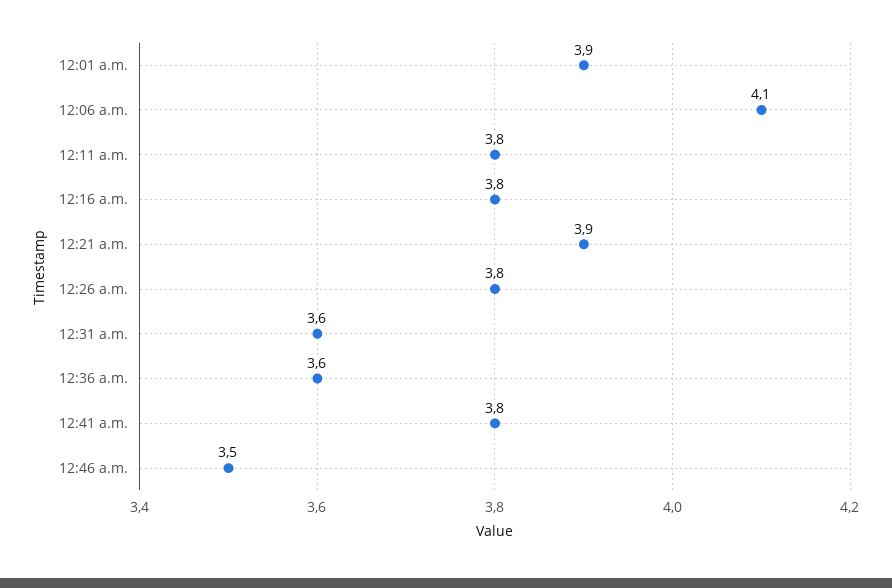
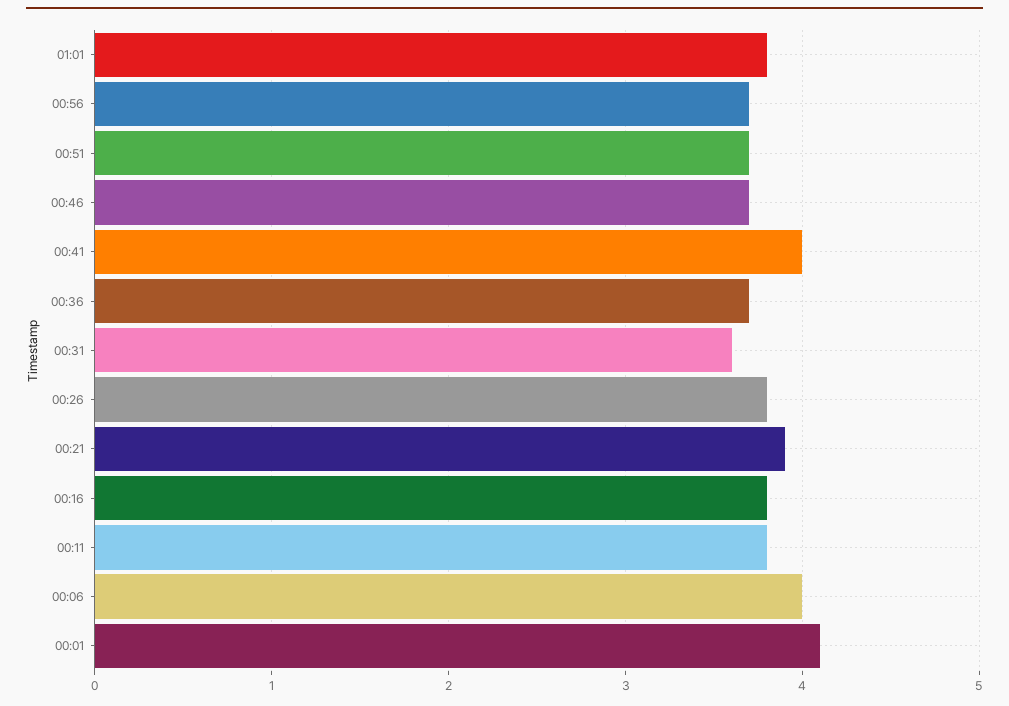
12:01 a.m.: 3.9 -> 4.1
12:06 a.m.: 4.1 -> 4
12:36 a.m.: 3.6 -> 3.7
12:41 a.m.: 3.8 -> 4
12:46 a.m.: 3.5 -> 3.7
01:01: none -> 3.8
00:56: none -> 3.7
00:51: none -> 3.7

